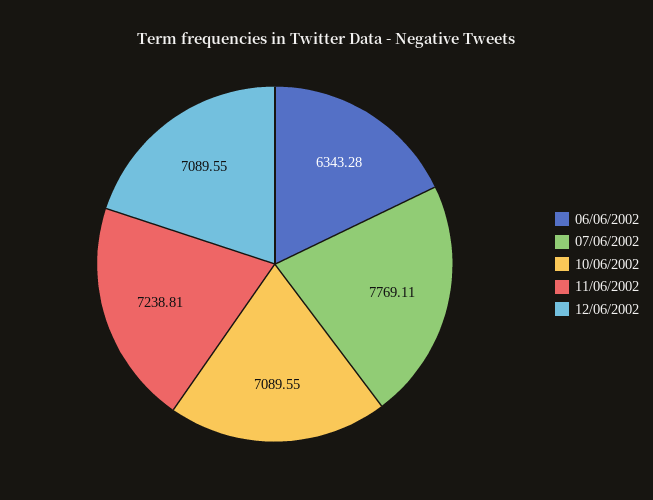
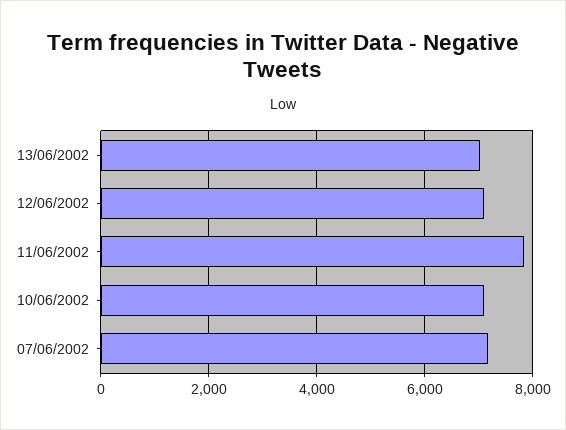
06/06/2002: 6343.28 -> none
07/06/2002: 7769.11 -> 7200
11/06/2002: 7238.81 -> 7800
13/06/2002: none -> 7000

